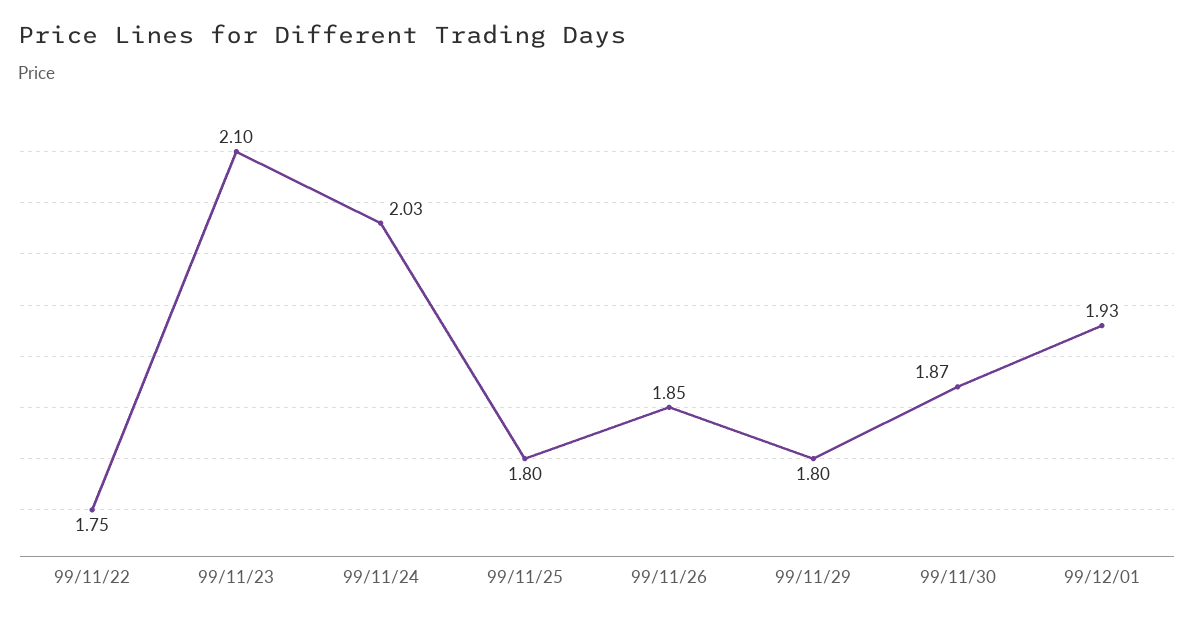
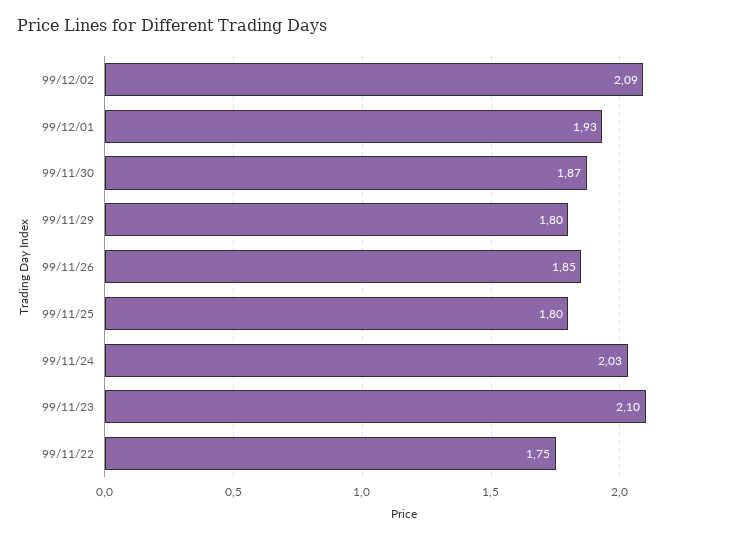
99/12/02: none -> 2.09

